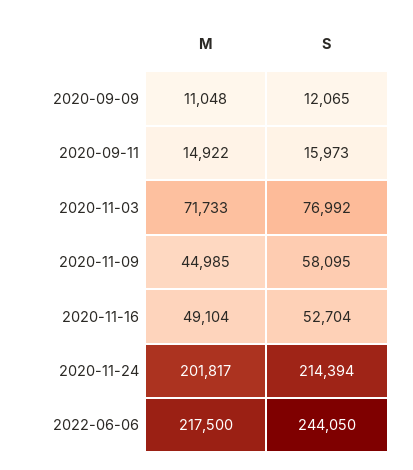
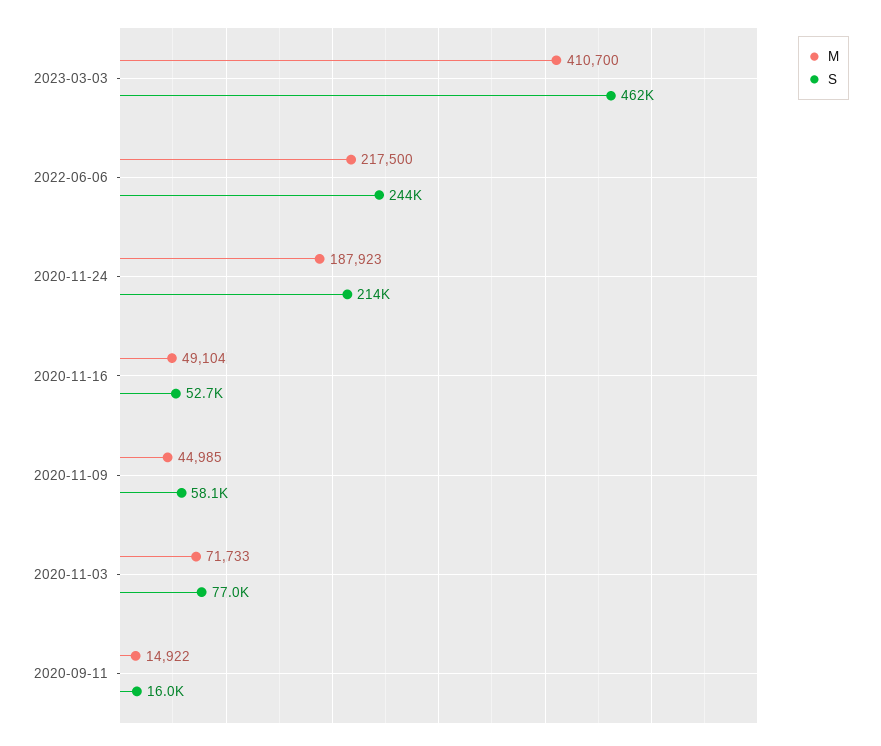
M, 2020-09-09: 11048 -> none
S, 2020-09-09: 12065 -> none
M, 2020-11-24: 201817 -> 187923
M, 2023-03-03: none -> 410700
S, 2023-03-03: none -> 462000

